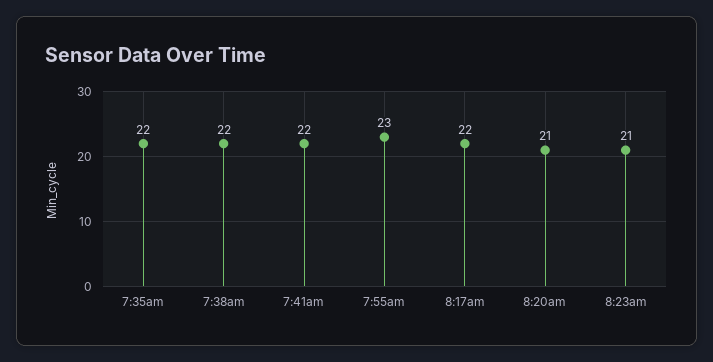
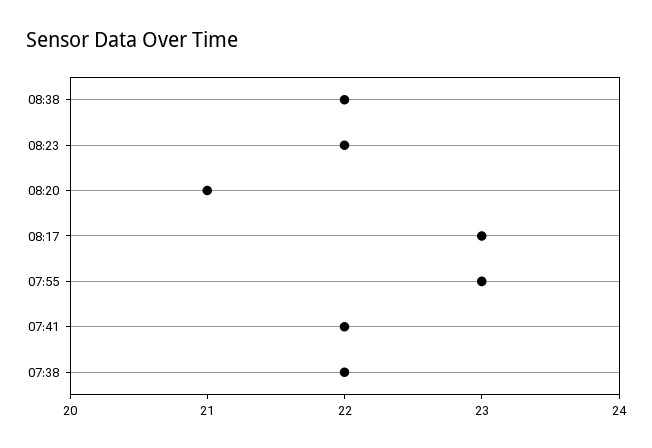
7:35am: 22 -> none
8:17am: 22 -> 23
8:23am: 21 -> 22
08:38: none -> 22

